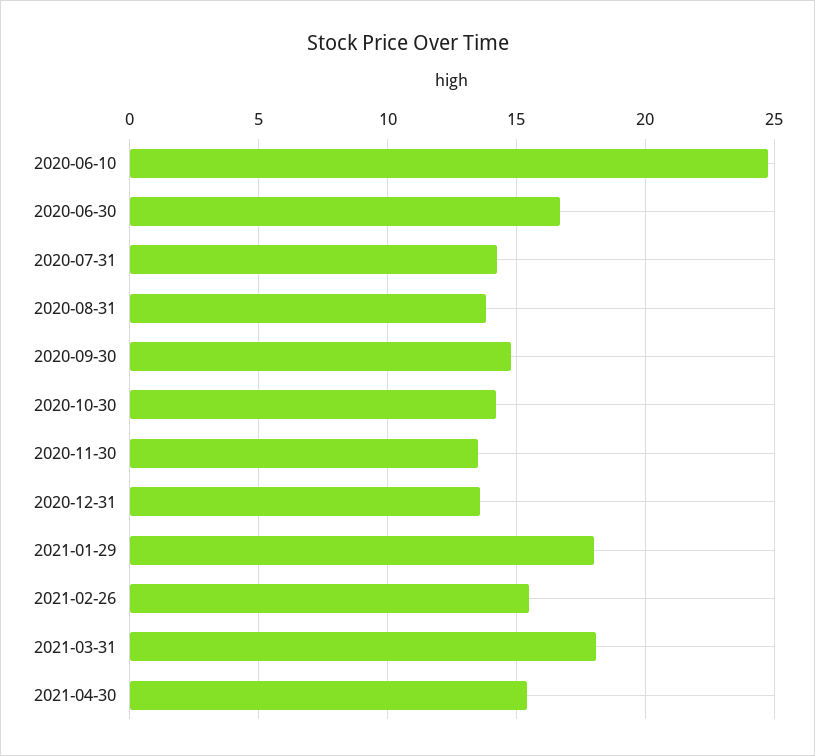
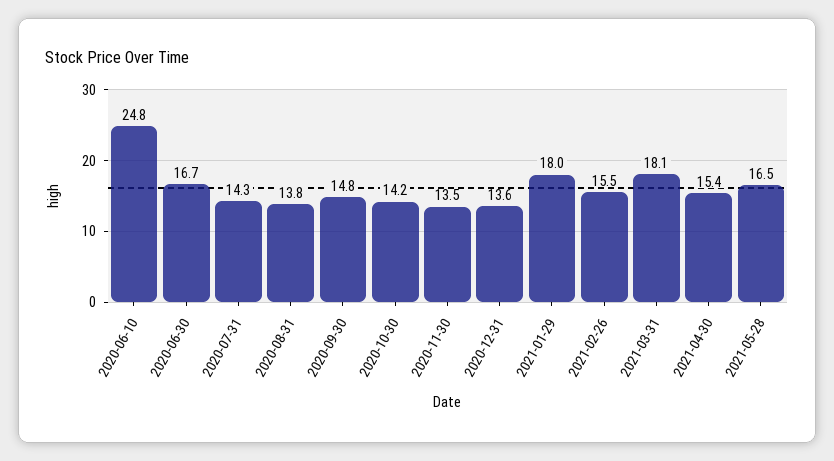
2021-05-28: none -> 16.5

